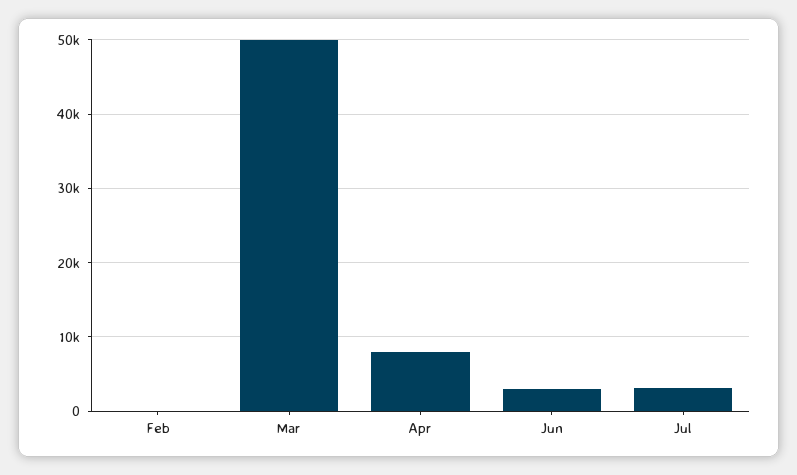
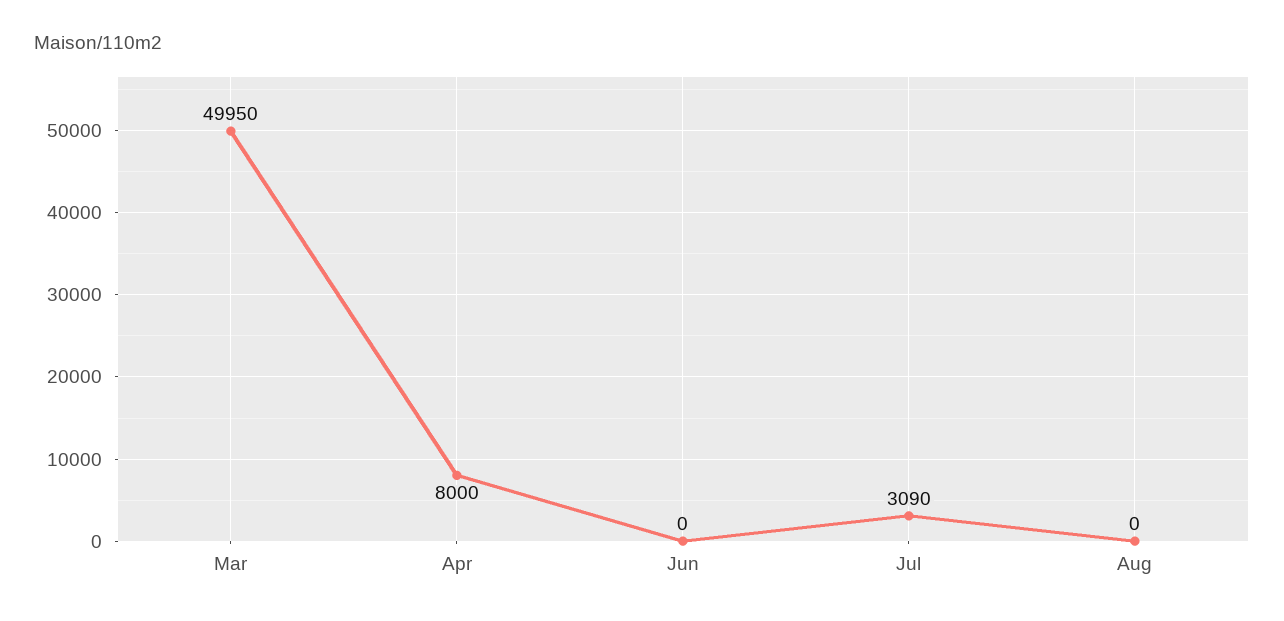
Feb: 0 -> none
Jun: 3000 -> 0
Aug: none -> 0

